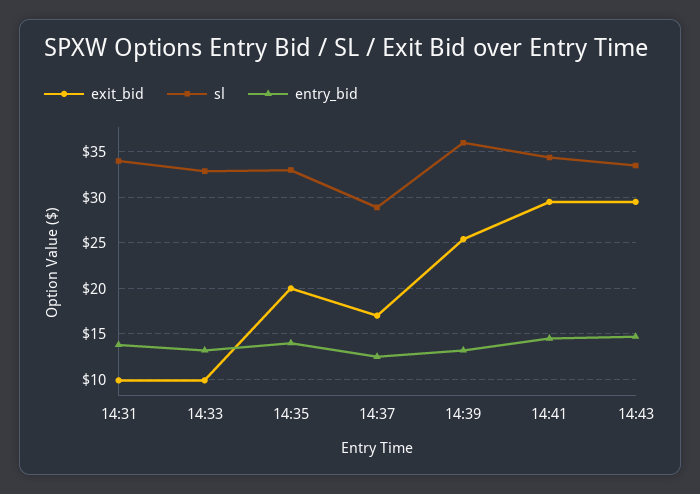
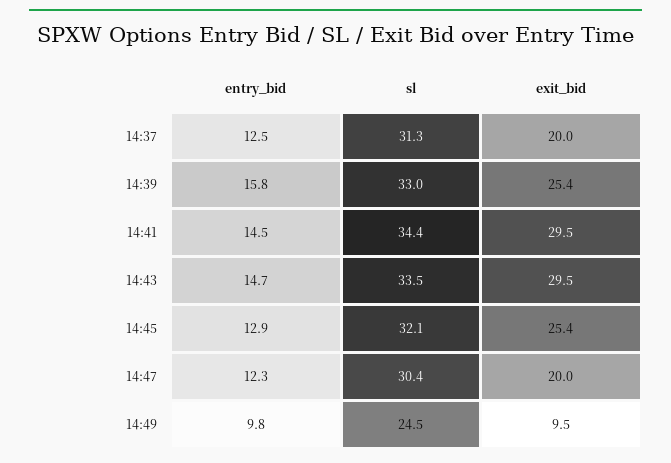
exit_bid, 14:31: 10 -> none
sl, 14:31: 34 -> none
entry_bid, 14:31: 14 -> none
exit_bid, 14:33: 10 -> none
sl, 14:33: 33 -> none
entry_bid, 14:33: 13 -> none
exit_bid, 14:35: 20 -> none
sl, 14:35: 33 -> none
entry_bid, 14:35: 14 -> none
exit_bid, 14:37: 17 -> 20
sl, 14:37: 29 -> 31.3
sl, 14:39: 36 -> 33
entry_bid, 14:39: 13 -> 15.8
entry_bid, 14:45: none -> 12.9
sl, 14:45: none -> 32.1
exit_bid, 14:45: none -> 25.4
entry_bid, 14:47: none -> 12.3
sl, 14:47: none -> 30.4
exit_bid, 14:47: none -> 20
entry_bid, 14:49: none -> 9.8
sl, 14:49: none -> 24.5
exit_bid, 14:49: none -> 9.5

